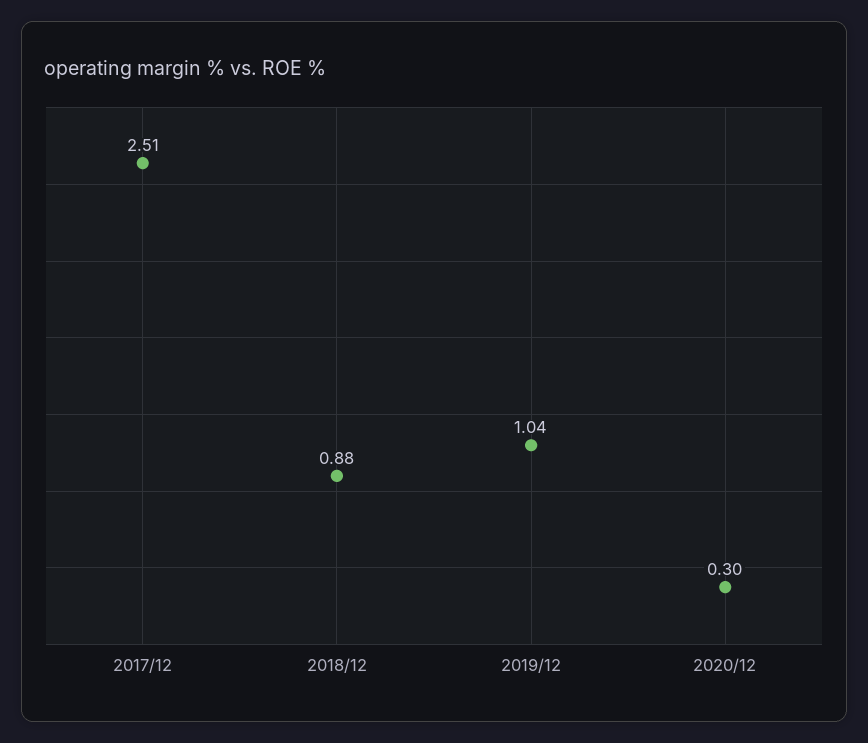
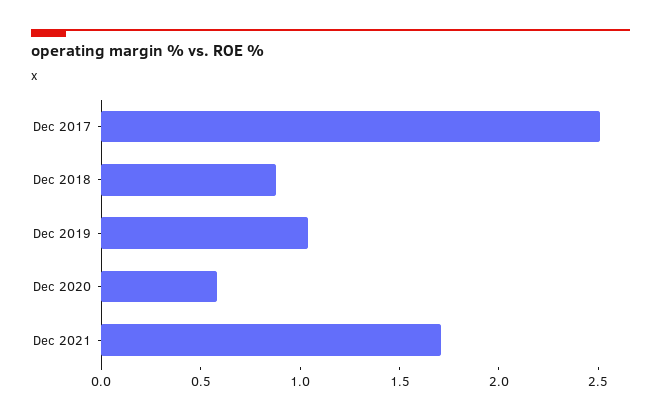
2020/12: 0.3 -> 0.6
Dec 2021: none -> 1.7

